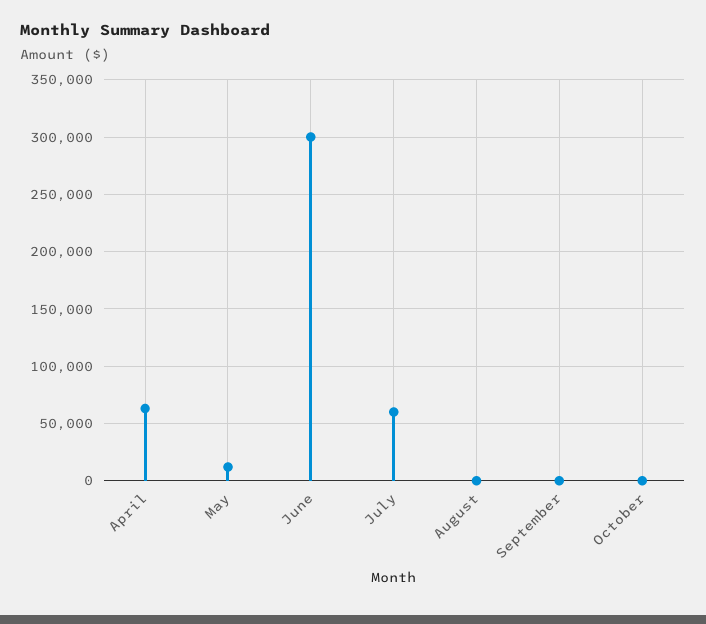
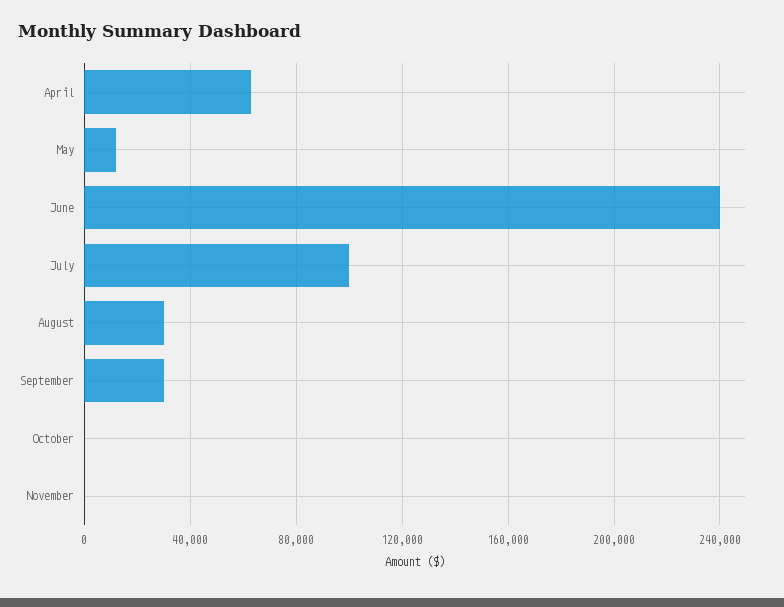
June: 300000 -> 240000
July: 60000 -> 100000
August: 0 -> 30000
September: 0 -> 30000
November: none -> 0

